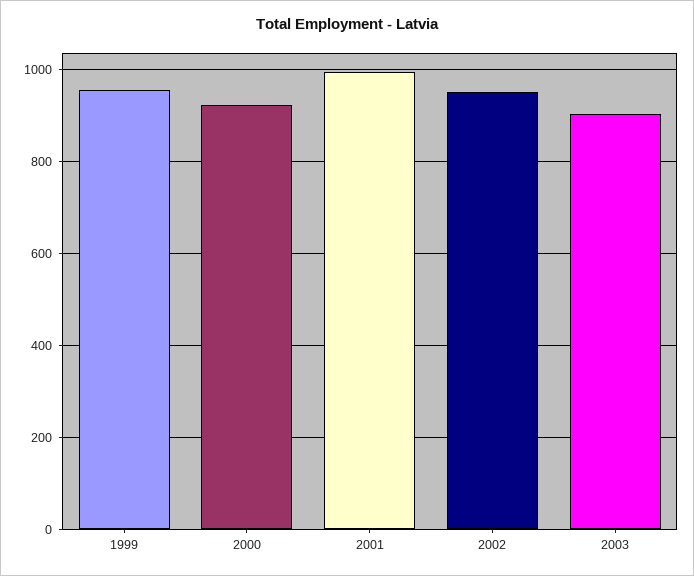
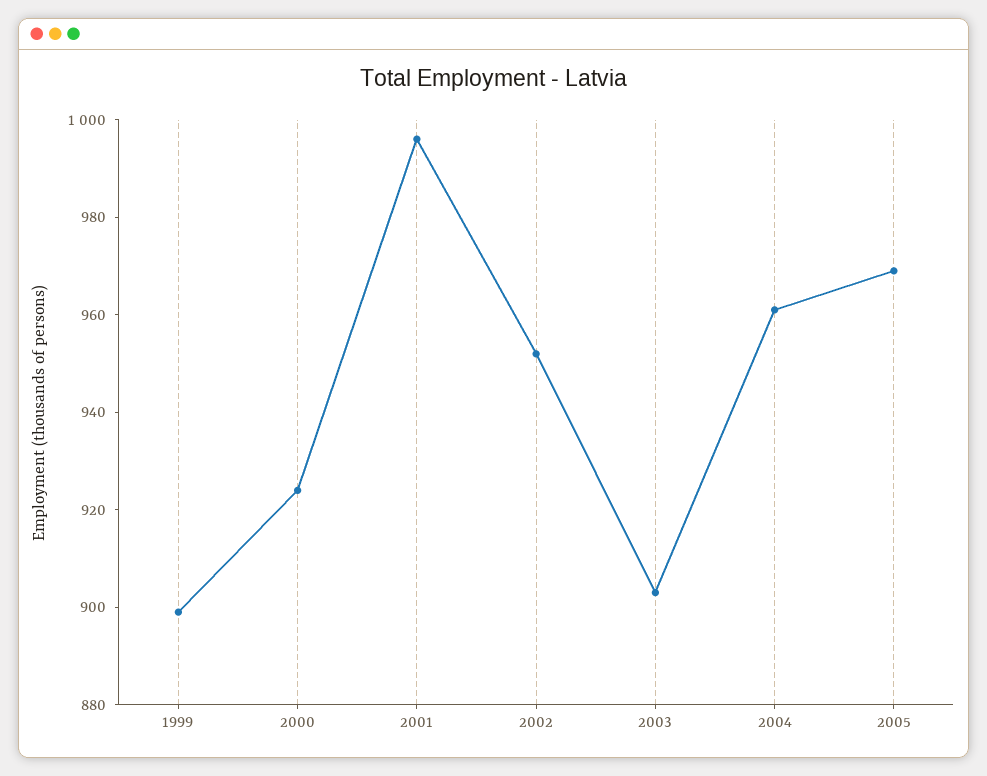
1999: 960 -> 900
2004: none -> 960
2005: none -> 970

